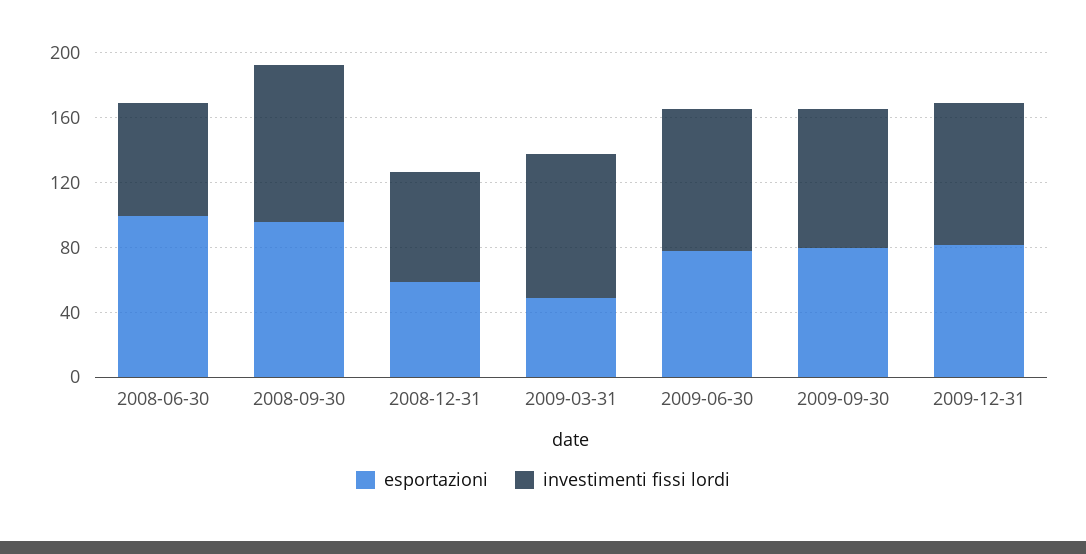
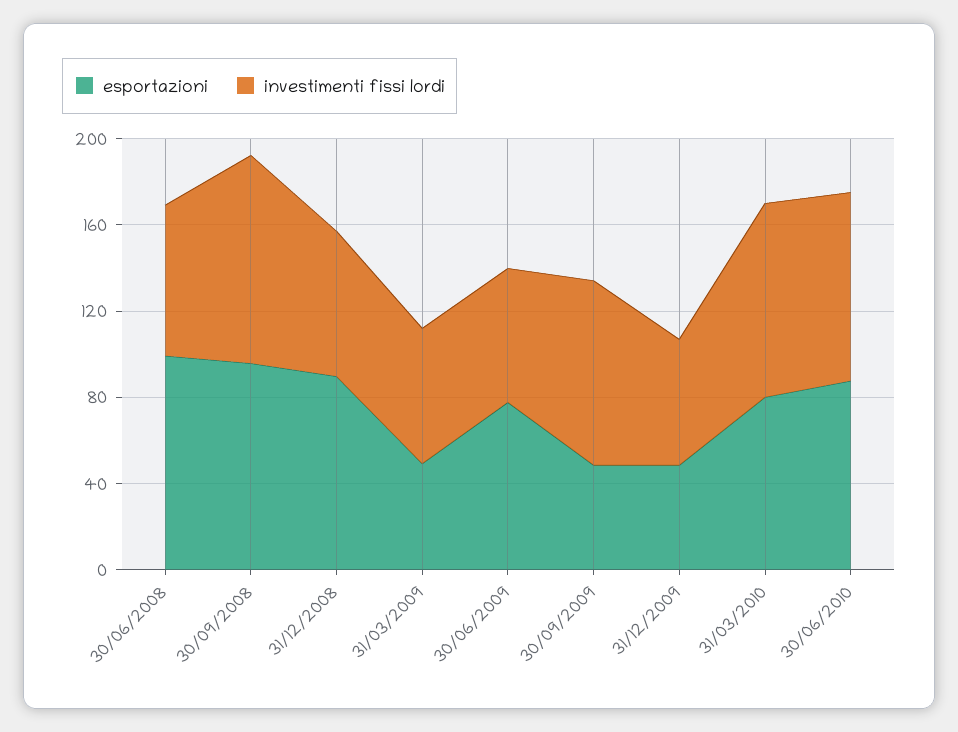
esportazioni, 2008-12-31: 60 -> 90
investimenti fissi lordi, 2009-03-31: 90 -> 60
investimenti fissi lordi, 2009-06-30: 90 -> 60
esportazioni, 2009-09-30: 80 -> 50
esportazioni, 2009-12-31: 80 -> 50
investimenti fissi lordi, 2009-12-31: 90 -> 60
esportazioni, 31/03/2010: none -> 80
investimenti fissi lordi, 31/03/2010: none -> 90
esportazioni, 30/06/2010: none -> 90
investimenti fissi lordi, 30/06/2010: none -> 90

